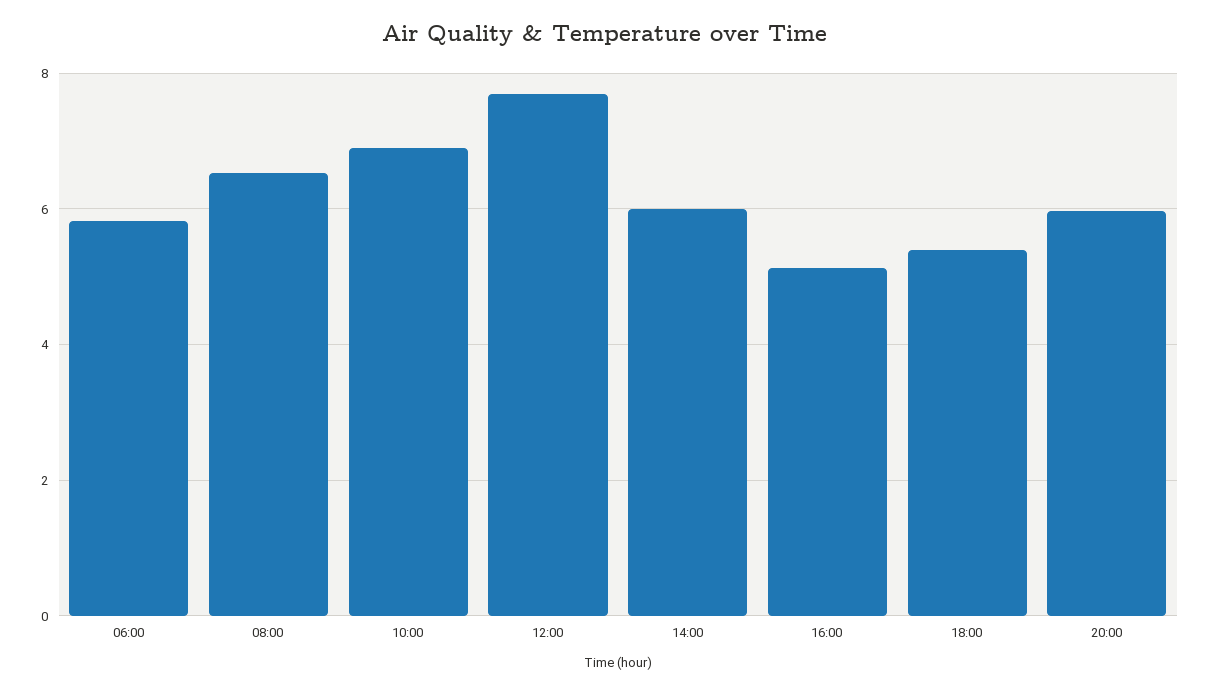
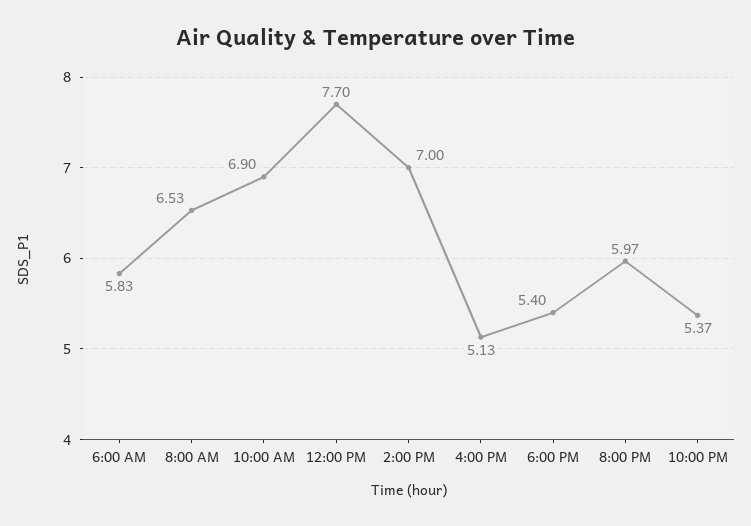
14:00: 6 -> 7
10:00 PM: none -> 5.37

